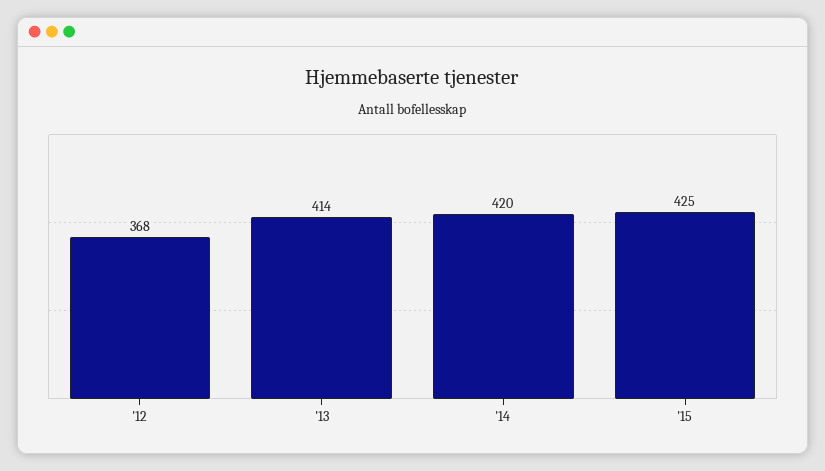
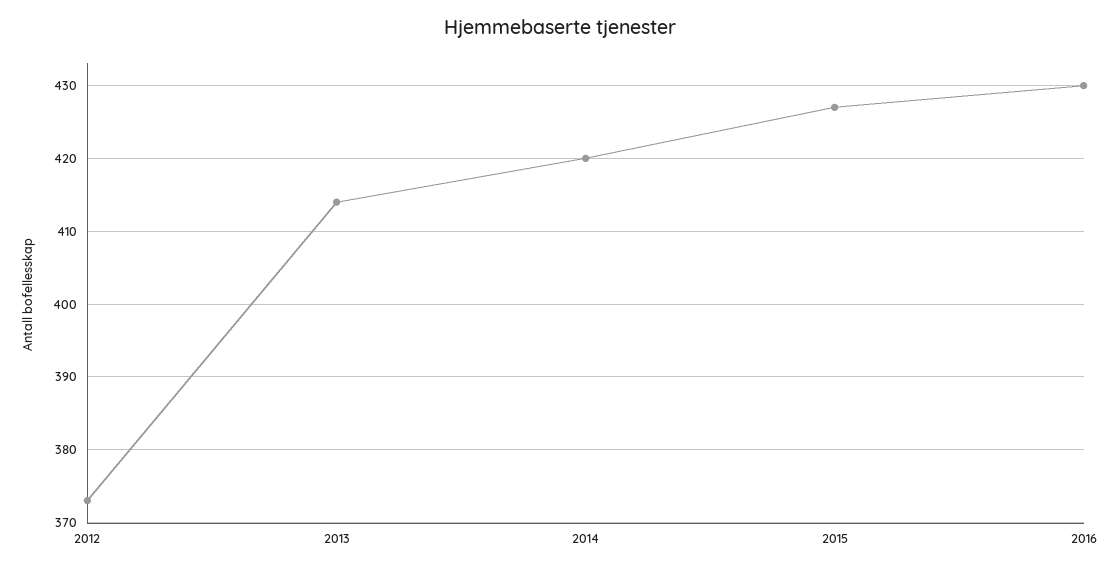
'12: 368 -> 373
'15: 425 -> 427
2016: none -> 430

